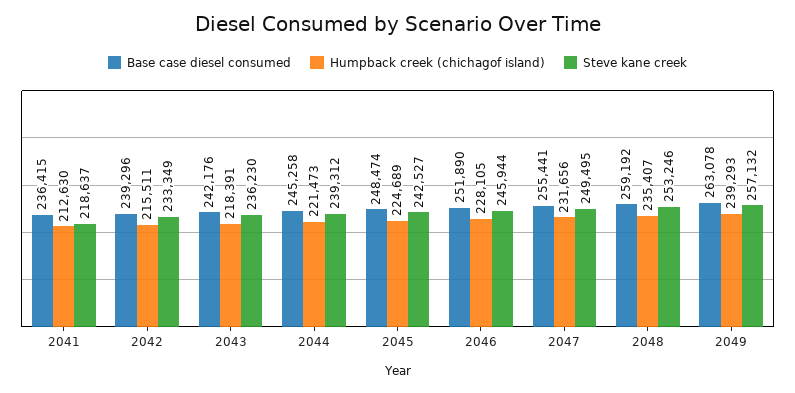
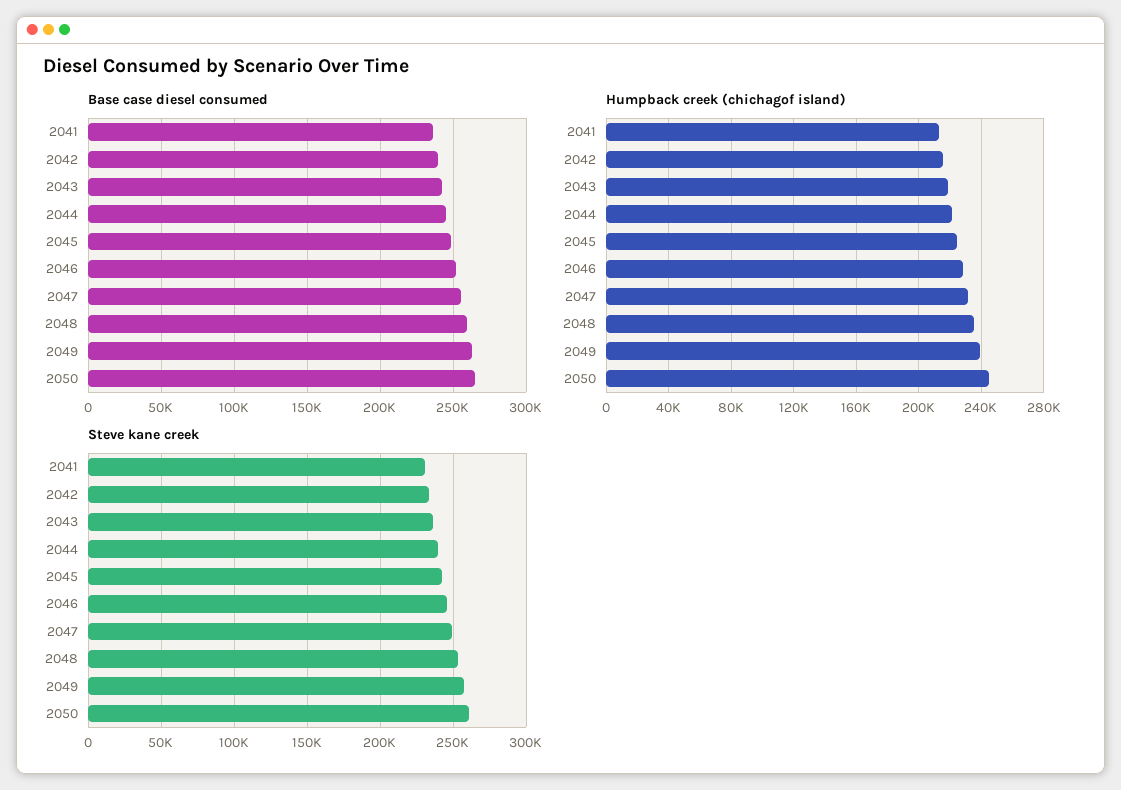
Steve kane creek, 2041: 218637 -> 230000
Base case diesel consumed, 2050: none -> 265000
Humpback creek (chichagof island), 2050: none -> 245000
Steve kane creek, 2050: none -> 260000

